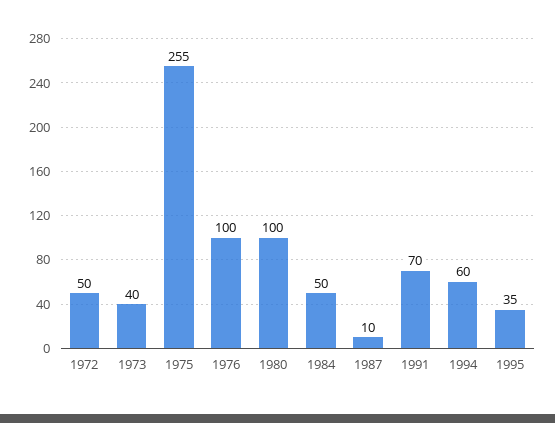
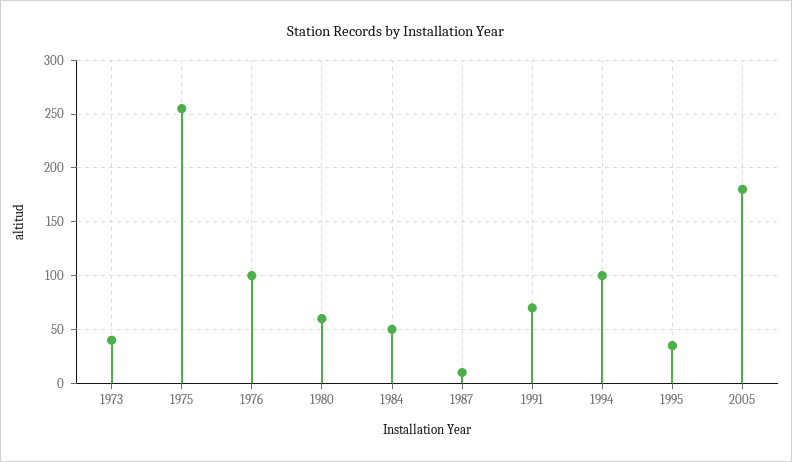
1972: 50 -> none
1980: 100 -> 60
1994: 60 -> 100
2005: none -> 180

